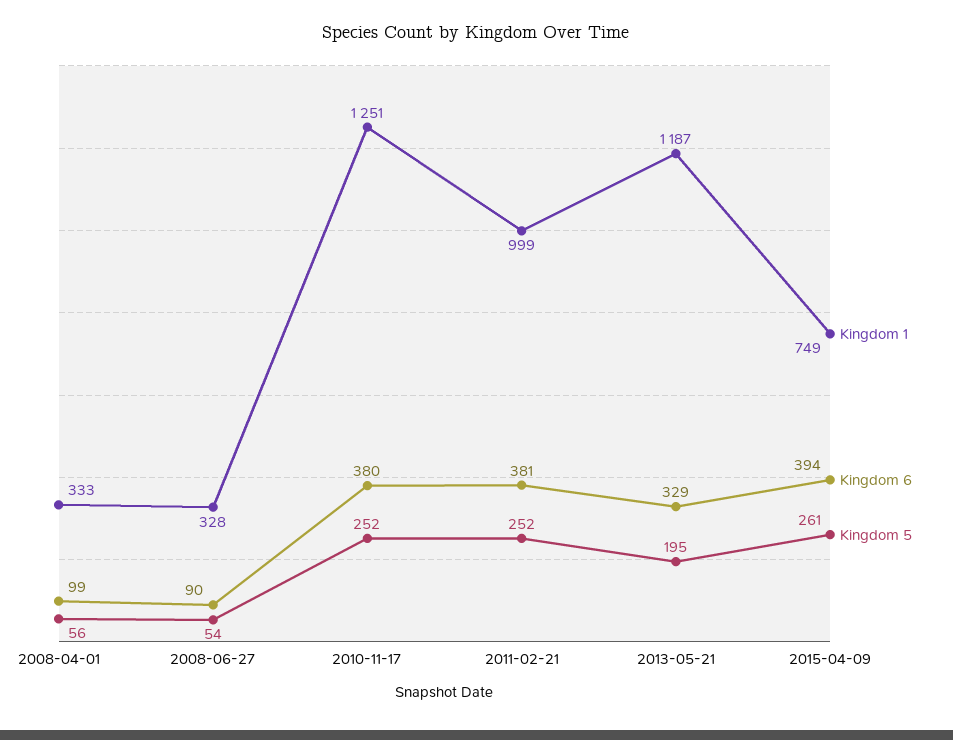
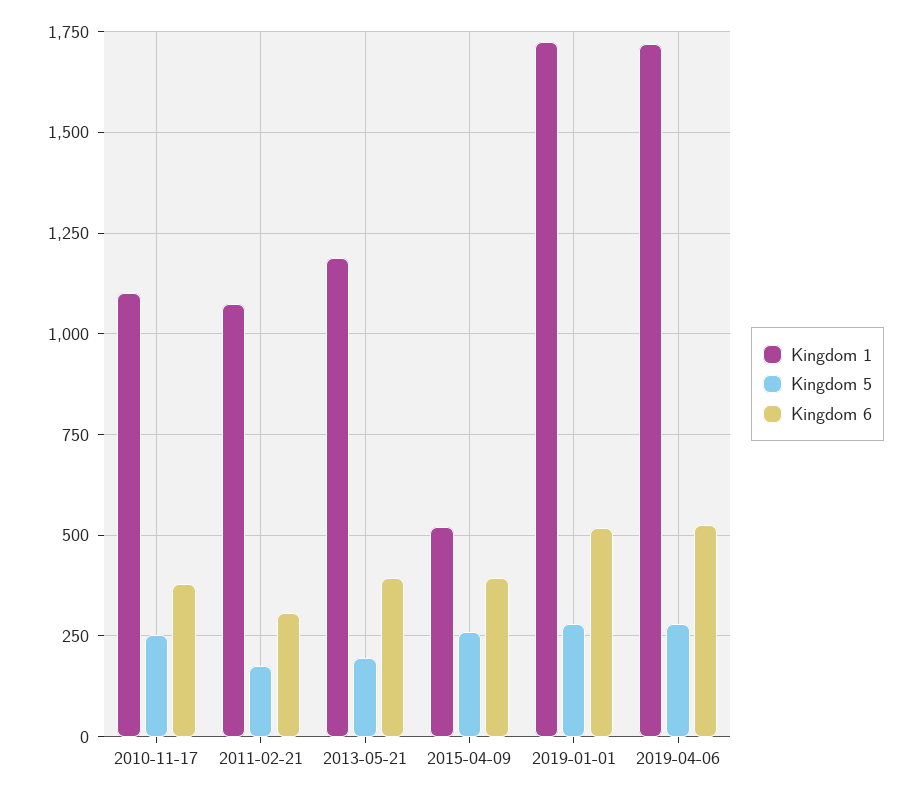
Kingdom 1, 2008-04-01: 333 -> none
Kingdom 6, 2008-04-01: 99 -> none
Kingdom 5, 2008-04-01: 56 -> none
Kingdom 1, 2008-06-27: 328 -> none
Kingdom 6, 2008-06-27: 90 -> none
Kingdom 5, 2008-06-27: 54 -> none
Kingdom 1, 2010-11-17: 1251 -> 1100
Kingdom 1, 2011-02-21: 999 -> 1075
Kingdom 6, 2011-02-21: 381 -> 300
Kingdom 5, 2011-02-21: 252 -> 175
Kingdom 6, 2013-05-21: 329 -> 400
Kingdom 1, 2015-04-09: 749 -> 525
Kingdom 1, 2019-01-01: none -> 1725
Kingdom 5, 2019-01-01: none -> 275
Kingdom 6, 2019-01-01: none -> 525
Kingdom 1, 2019-04-06: none -> 1725
Kingdom 5, 2019-04-06: none -> 275
Kingdom 6, 2019-04-06: none -> 525

